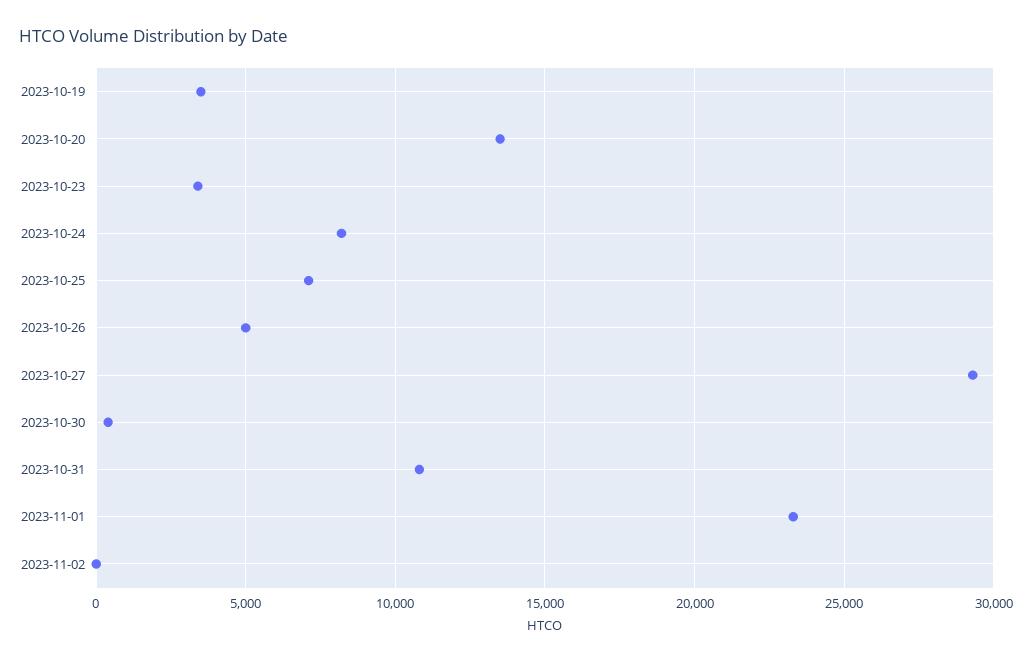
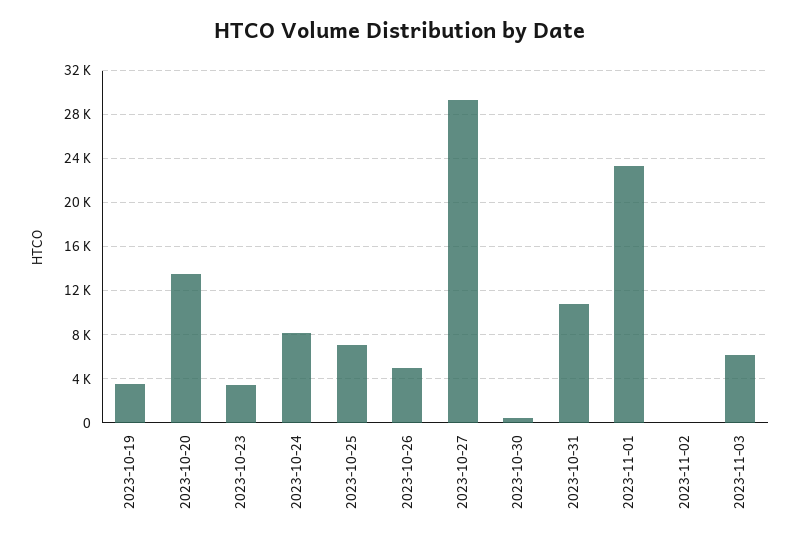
2023-11-03: none -> 6000

